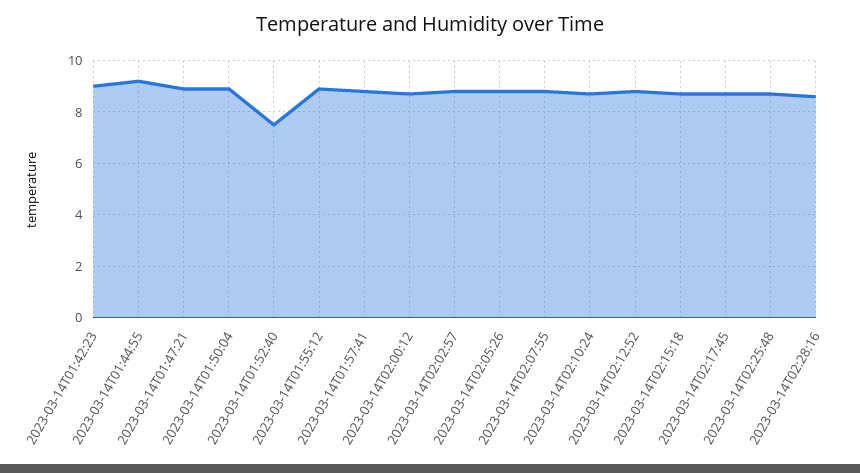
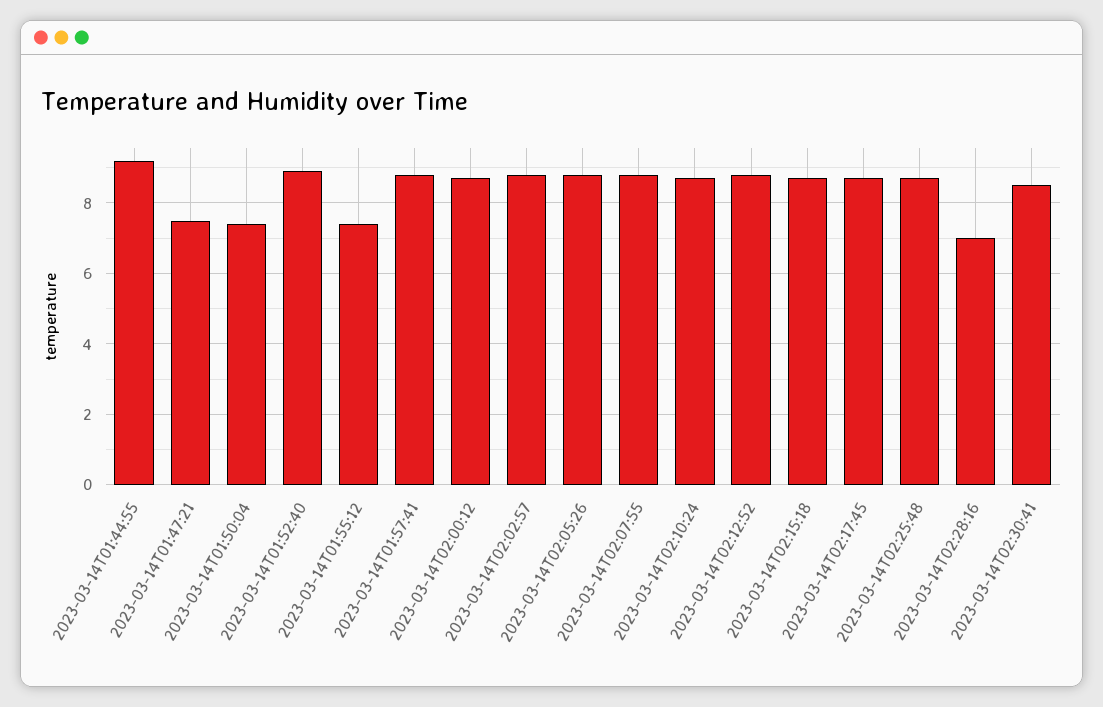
2023-03-14T01:42:23: 9 -> none
2023-03-14T01:47:21: 9 -> 7.5
2023-03-14T01:50:04: 9 -> 7.5
2023-03-14T01:52:40: 7.5 -> 9
2023-03-14T01:55:12: 9 -> 7.5
2023-03-14T02:28:16: 8.5 -> 7
2023-03-14T02:30:41: none -> 8.5

